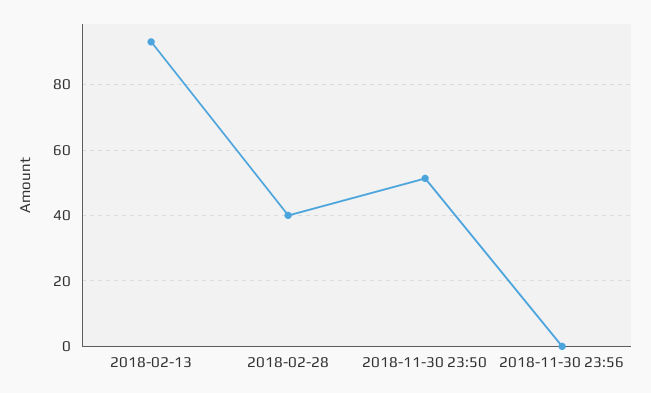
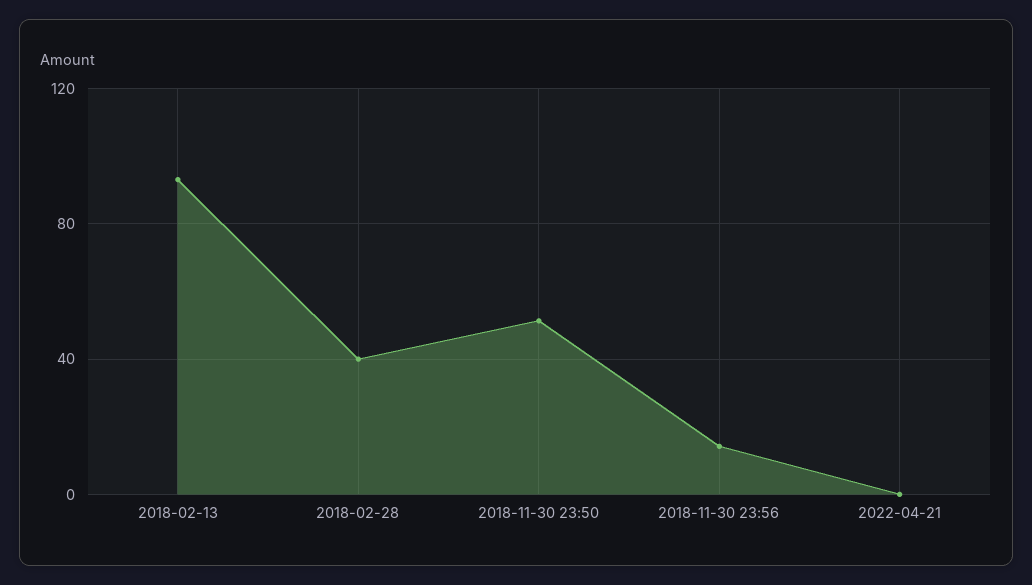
2018-11-30 23:56: 0 -> 15
2022-04-21: none -> 0

